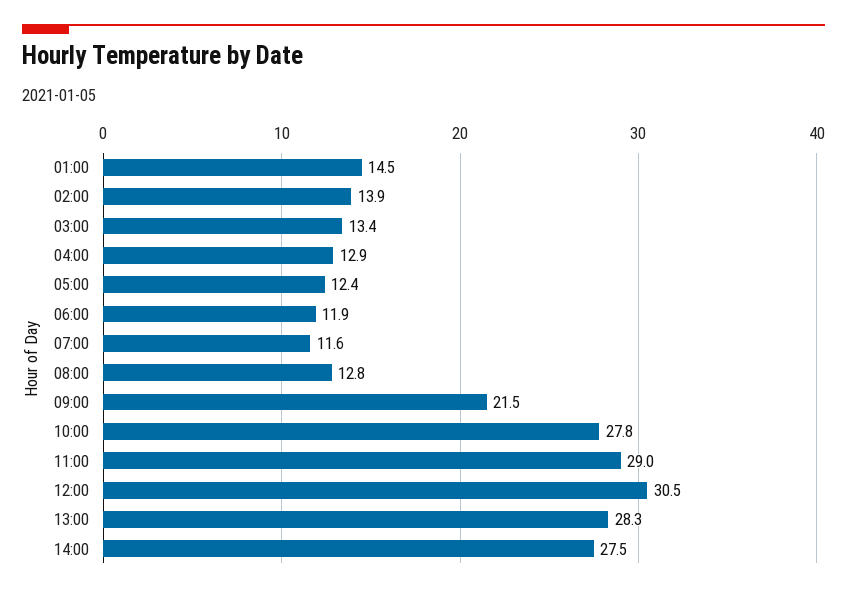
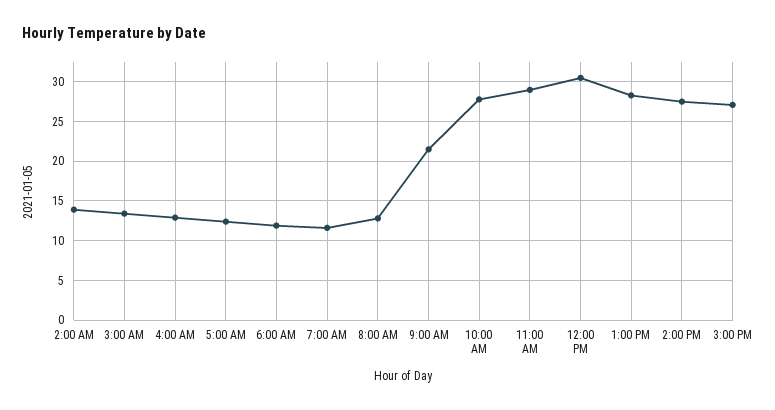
01:00: 14.5 -> none
3:00 PM: none -> 27

